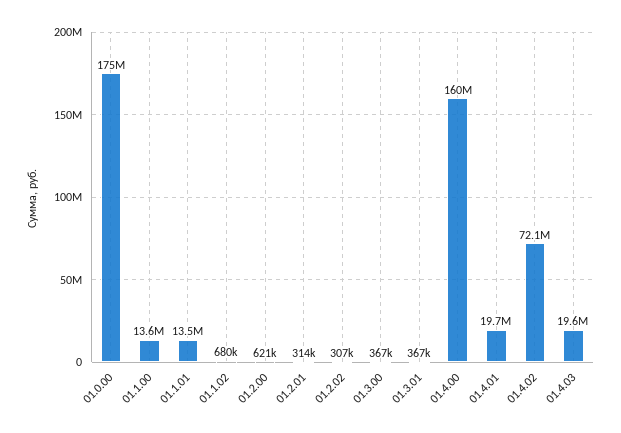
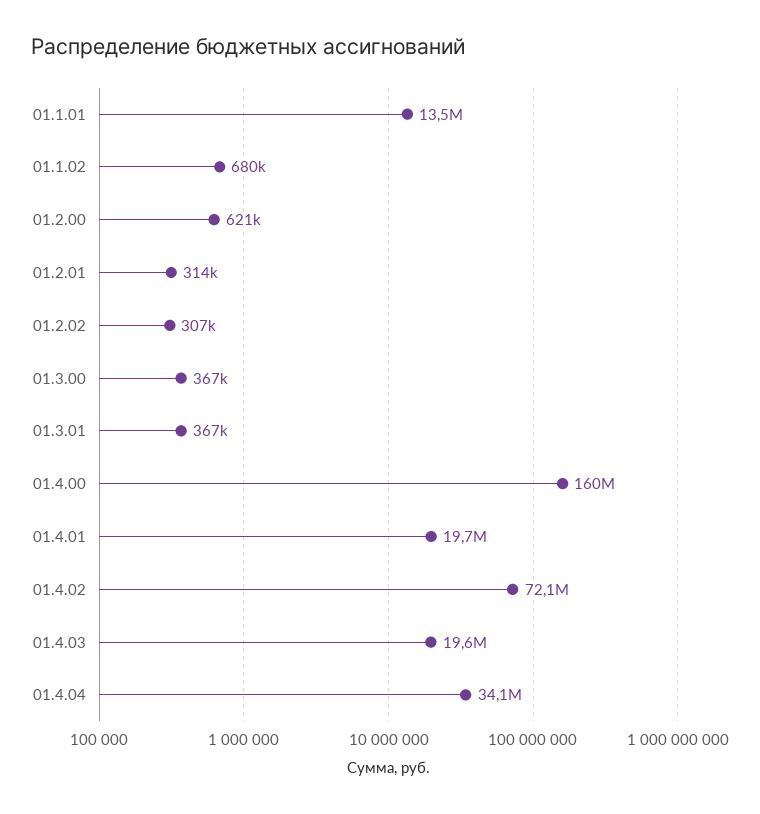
01.0.00: 175000000 -> none
01.1.00: 13600000 -> none
01.4.04: none -> 34100000

